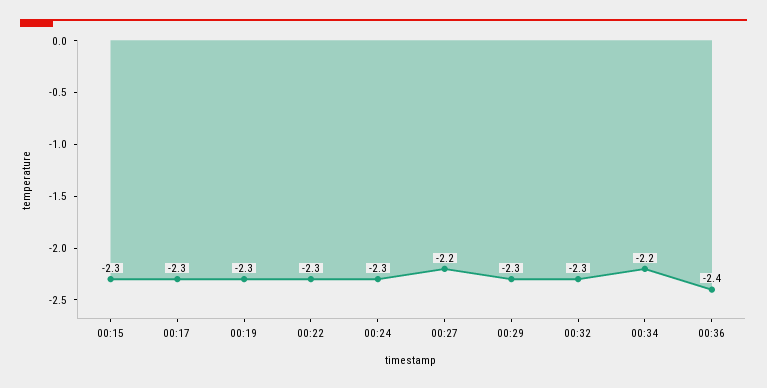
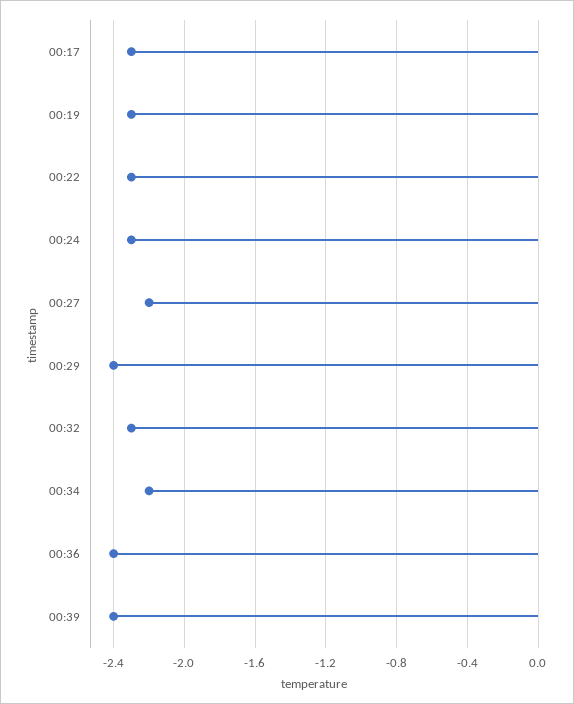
00:15: -2.3 -> none
00:29: -2.3 -> -2.4
00:39: none -> -2.4

